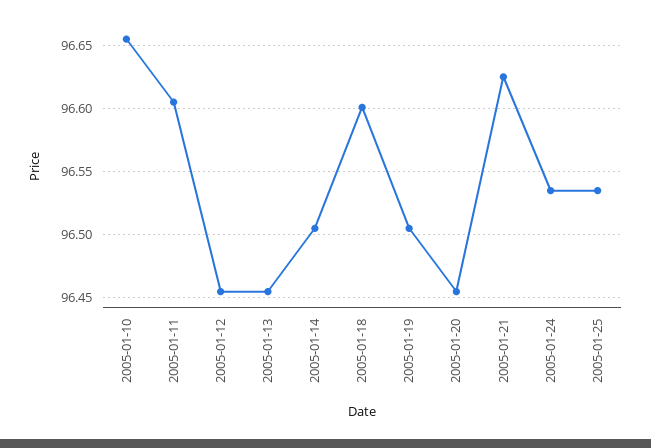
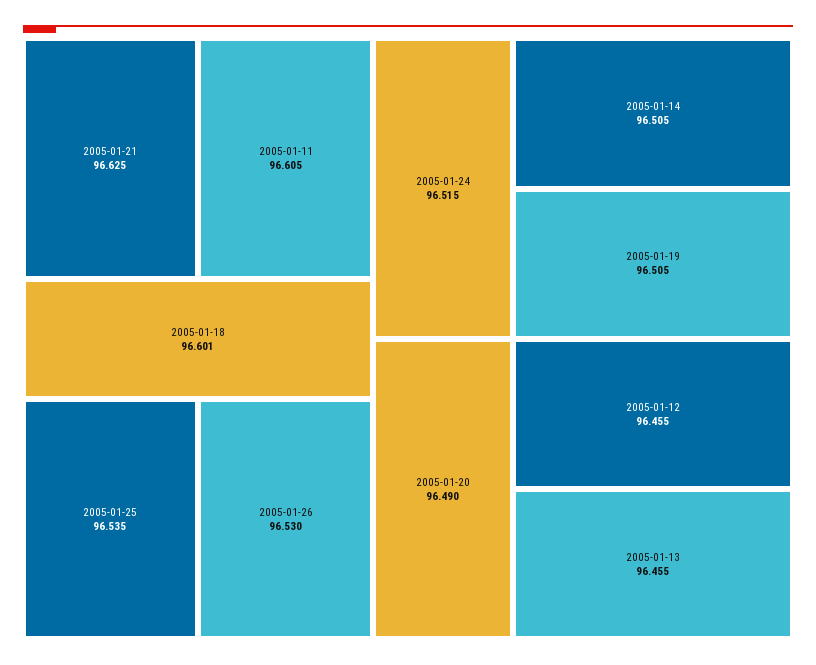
2005-01-10: 96.655 -> none
2005-01-20: 96.455 -> 96.49
2005-01-24: 96.535 -> 96.515
2005-01-26: none -> 96.53

